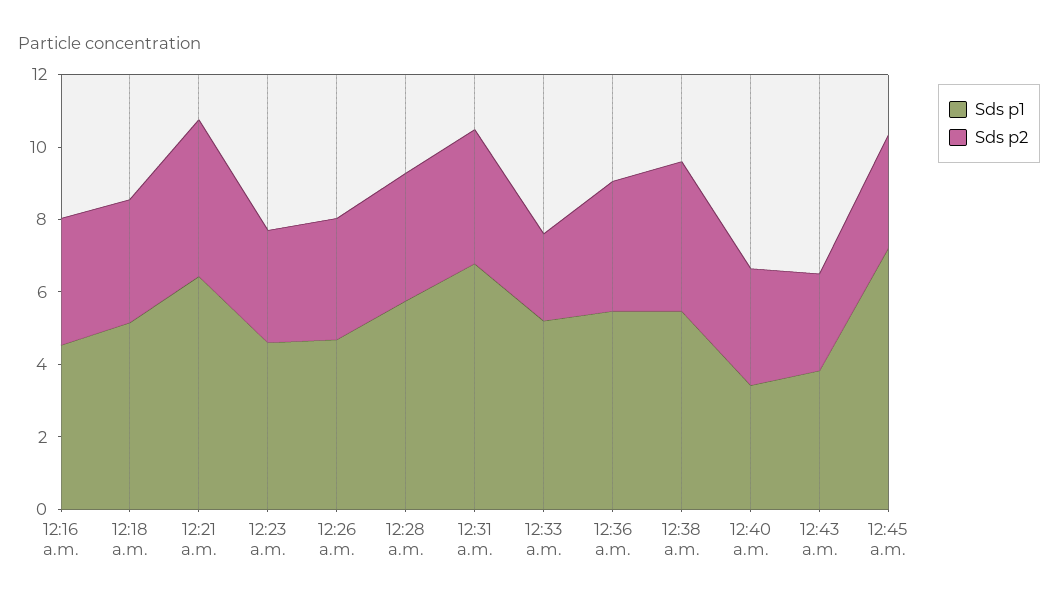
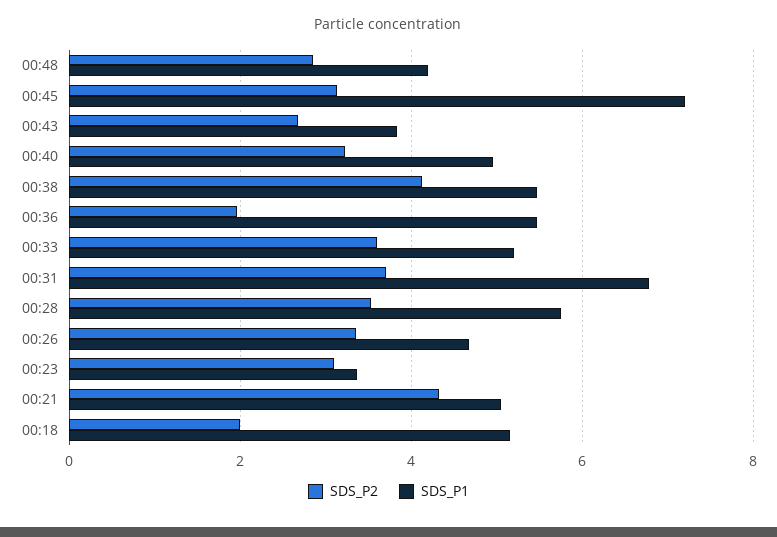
Sds p1, 12:16 a.m.: 4.5 -> none
Sds p2, 12:16 a.m.: 3.5 -> none
Sds p2, 12:18 a.m.: 3.5 -> 2
Sds p1, 12:21 a.m.: 6.5 -> 5
Sds p1, 12:23 a.m.: 4.5 -> 3.4
Sds p2, 12:33 a.m.: 2.5 -> 3.6
Sds p2, 12:36 a.m.: 3.5 -> 2
Sds p1, 12:40 a.m.: 3.5 -> 5
Sds p2, 00:48: none -> 2.8
Sds p1, 00:48: none -> 4.2

